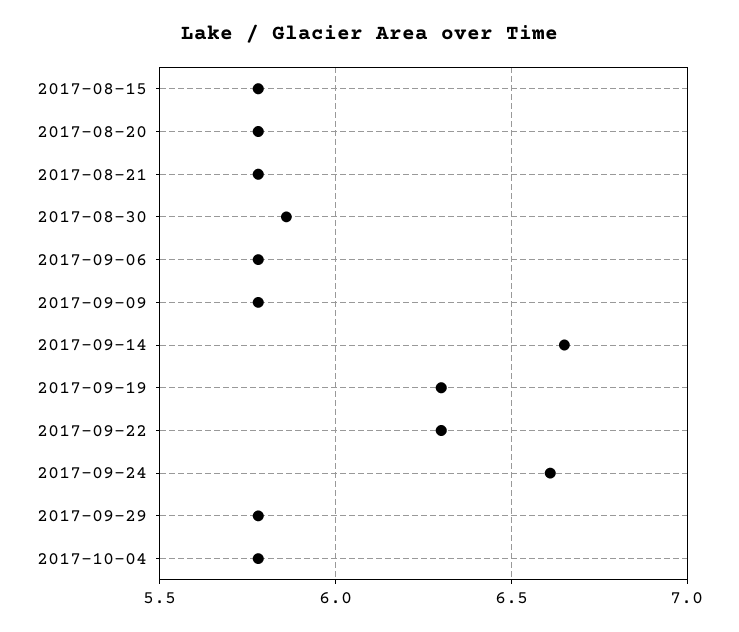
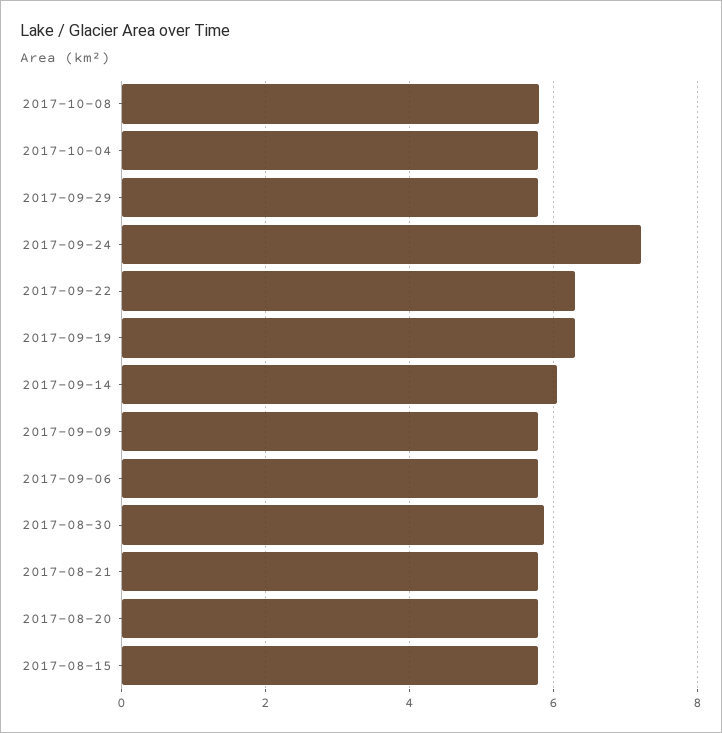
2017-09-14: 6.65 -> 6
2017-09-24: 6.6 -> 7.2
2017-10-08: none -> 5.8

